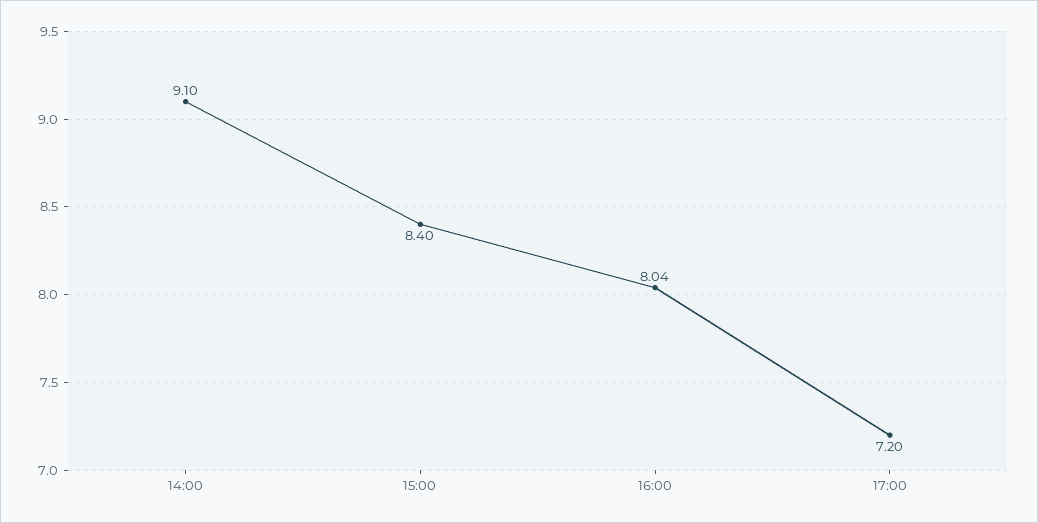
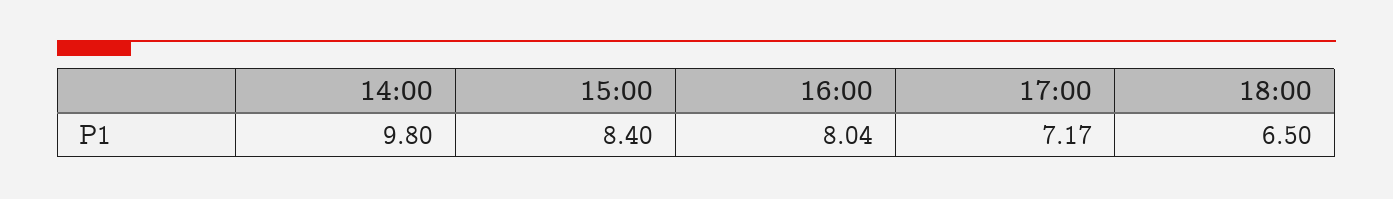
14:00: 9.1 -> 9.8
17:00: 7.2 -> 7.17
18:00: none -> 6.5

